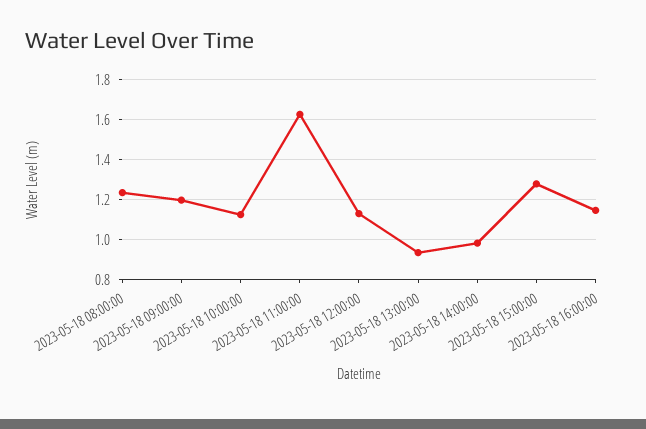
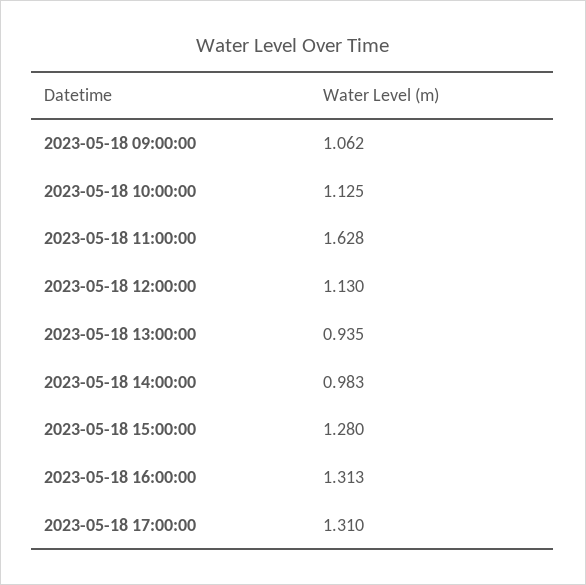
2023-05-18 08:00:00: 1.25 -> none
2023-05-18 09:00:00: 1.2 -> 1.062
2023-05-18 16:00:00: 1.15 -> 1.313
2023-05-18 17:00:00: none -> 1.31

